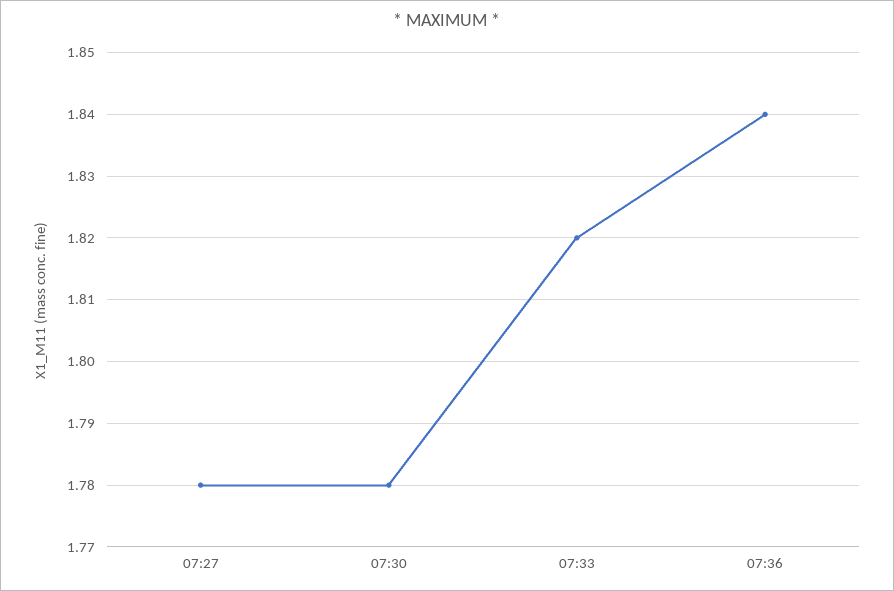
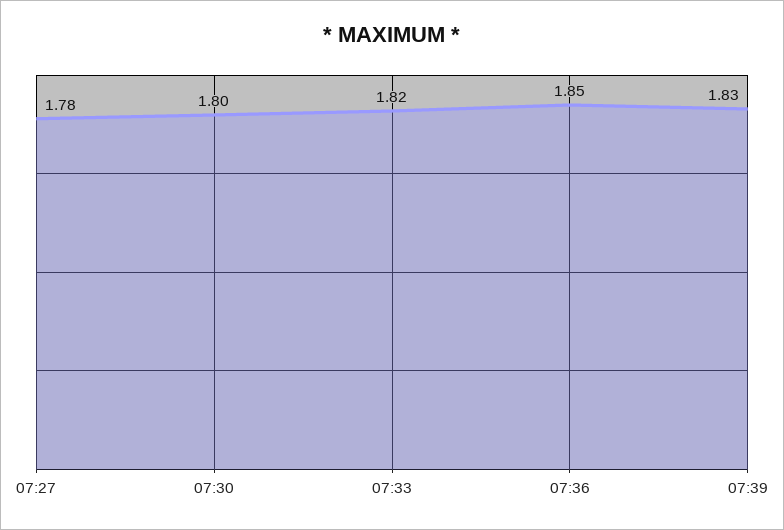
07:30: 1.78 -> 1.8
07:36: 1.84 -> 1.85
07:39: none -> 1.83

